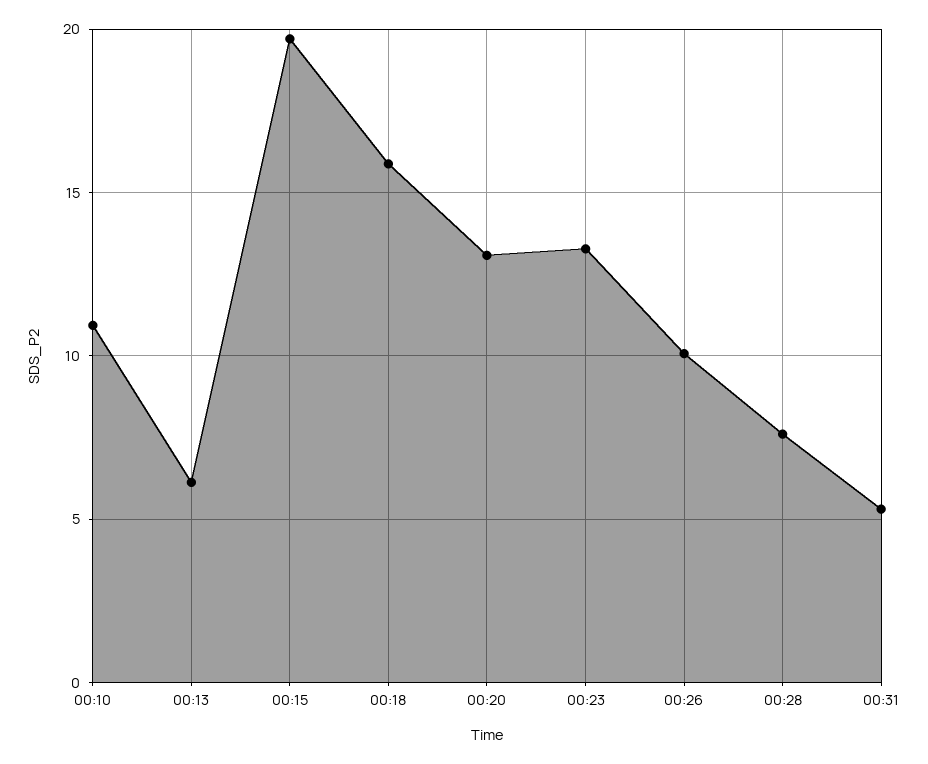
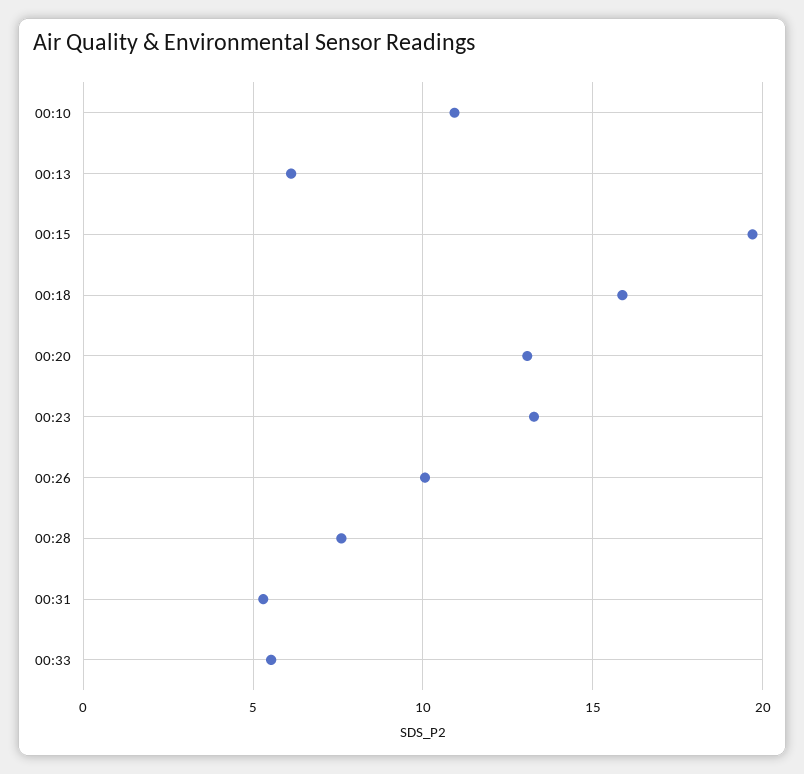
00:33: none -> 5.5

